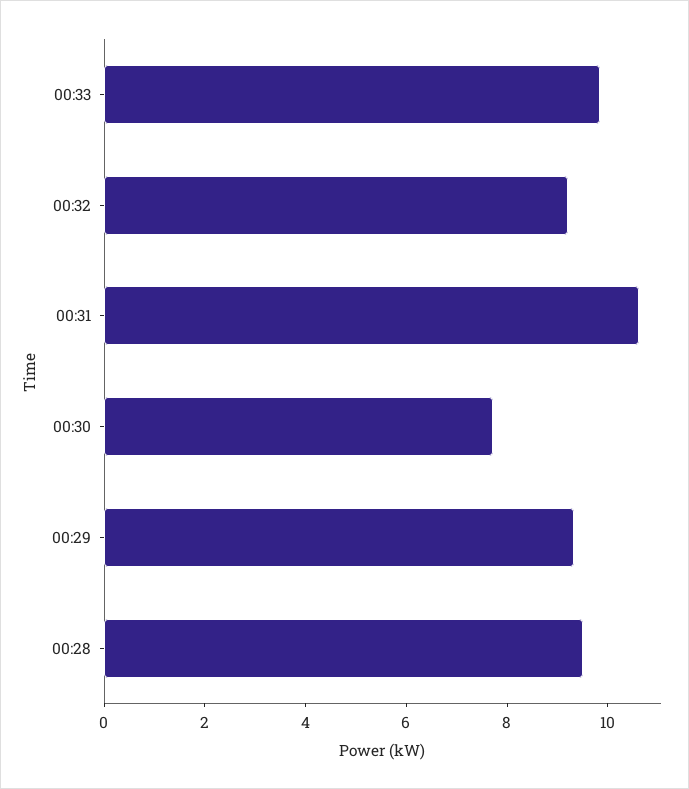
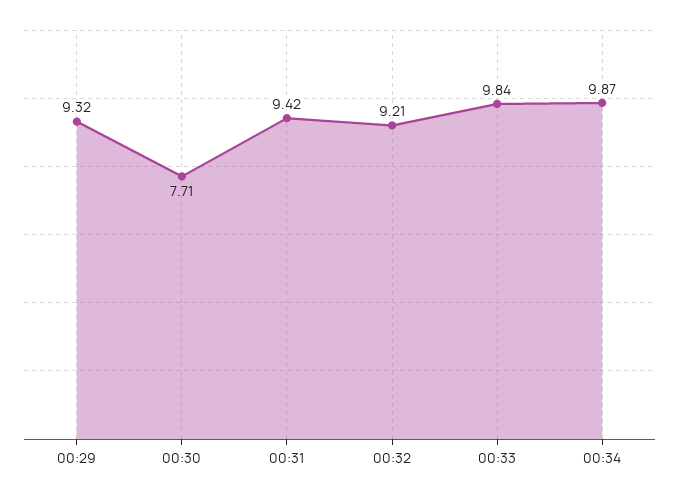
00:31: 10.5 -> 9.42
00:28: 9.5 -> none
00:34: none -> 9.87

